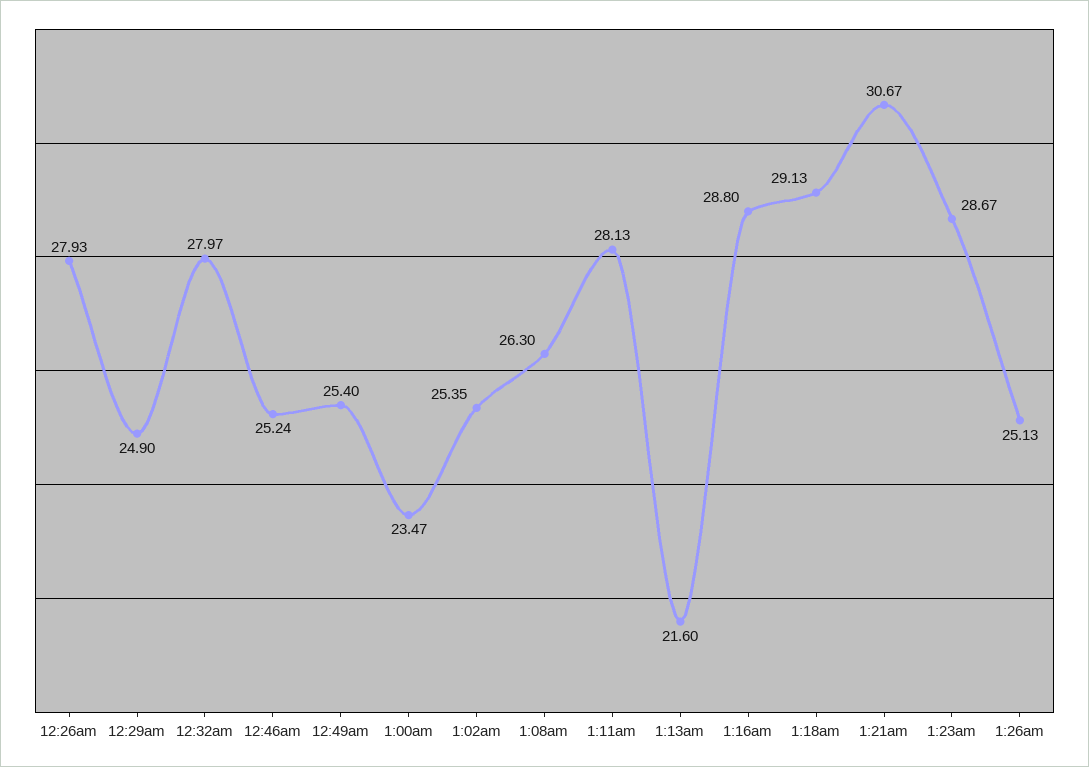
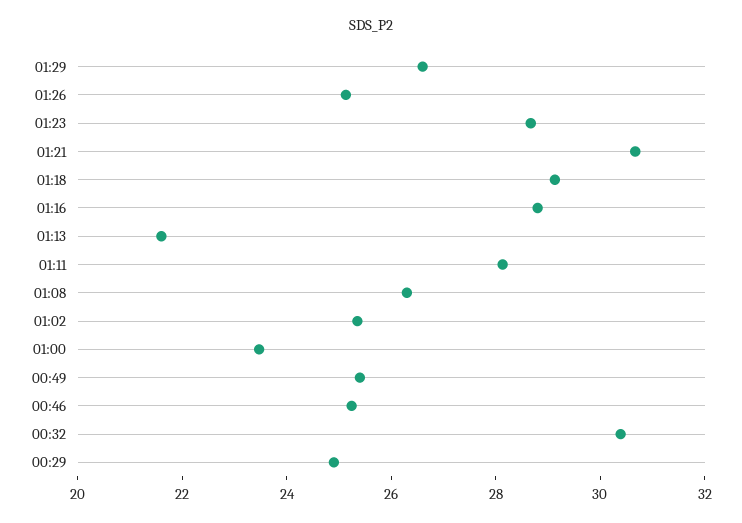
12:26am: 27.93 -> none
12:32am: 27.97 -> 30.5
01:29: none -> 26.5

